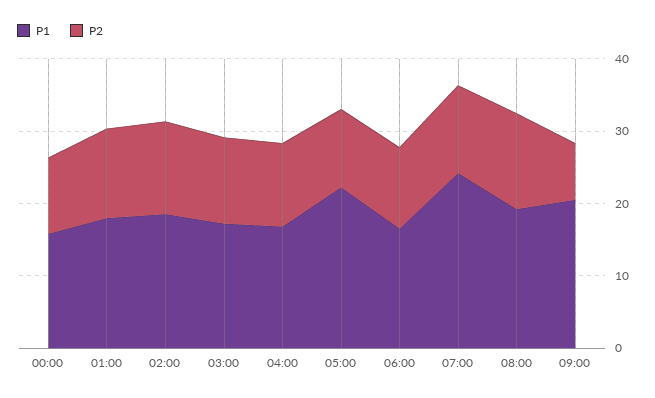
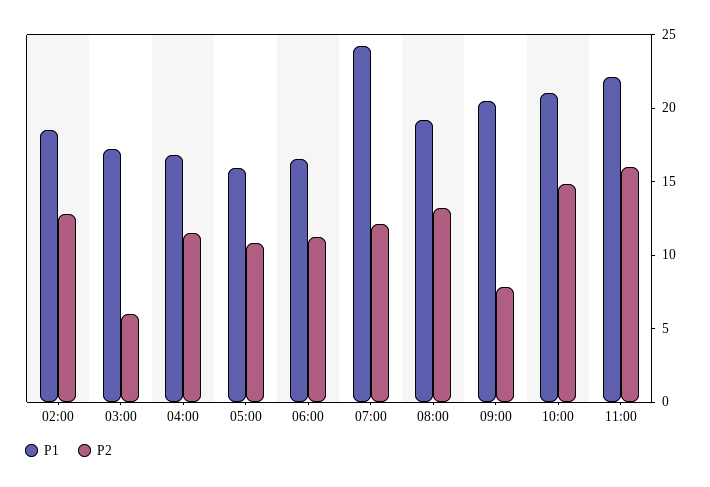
P1, 00:00: 16 -> none
P2, 00:00: 10 -> none
P1, 01:00: 18 -> none
P2, 01:00: 12 -> none
P2, 03:00: 12 -> 6
P1, 05:00: 22 -> 16
P1, 10:00: none -> 21
P2, 10:00: none -> 15
P1, 11:00: none -> 22
P2, 11:00: none -> 16

